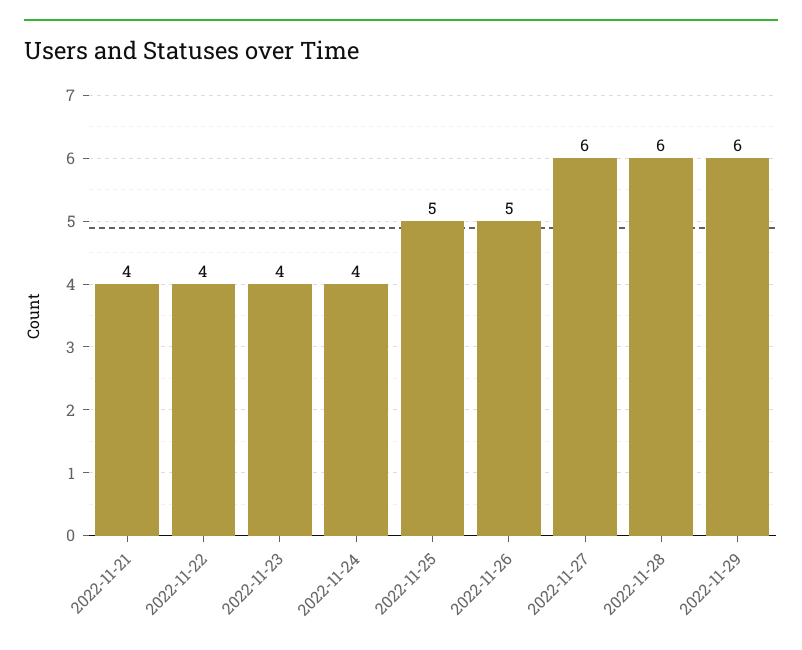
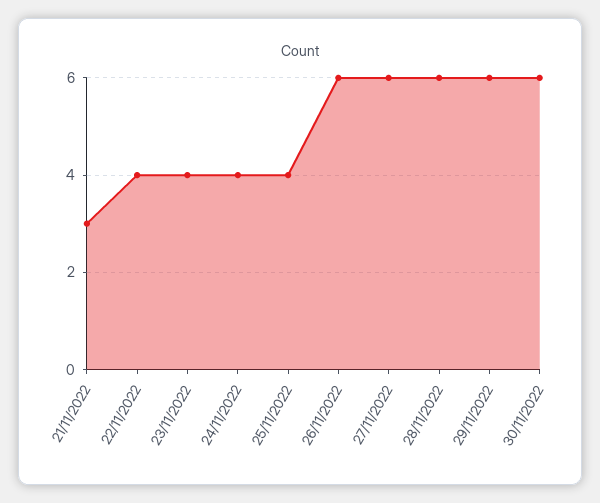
2022-11-21: 4 -> 3
2022-11-25: 5 -> 4
2022-11-26: 5 -> 6
30/11/2022: none -> 6

